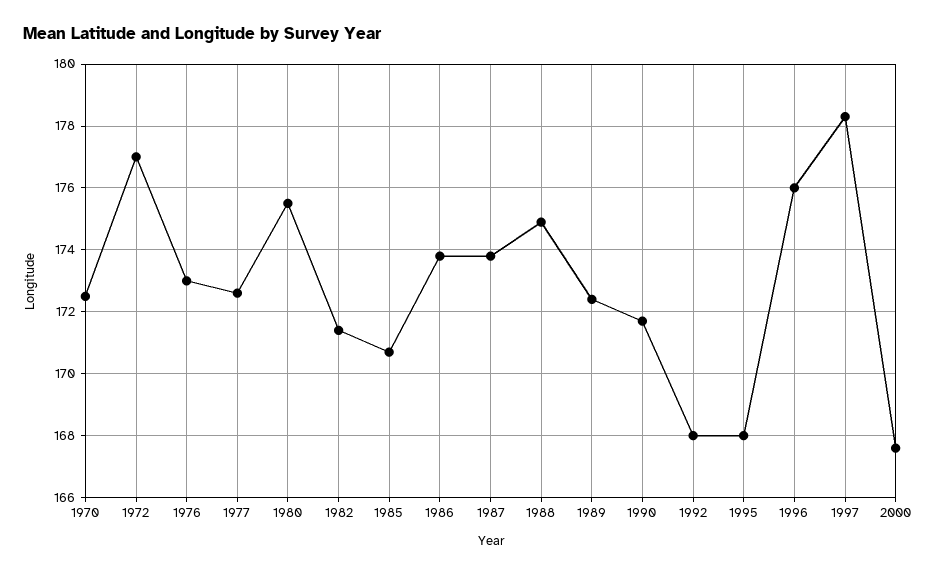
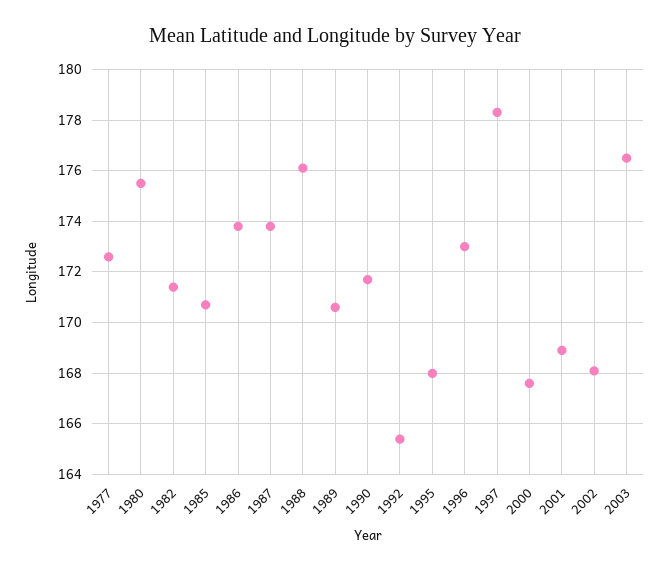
1970: 172.5 -> none
1972: 177 -> none
1976: 173 -> none
1988: 175 -> 176
1989: 172.5 -> 170.5
1992: 168 -> 165.5
1996: 176 -> 173
2001: none -> 169
2002: none -> 168
2003: none -> 176.5

